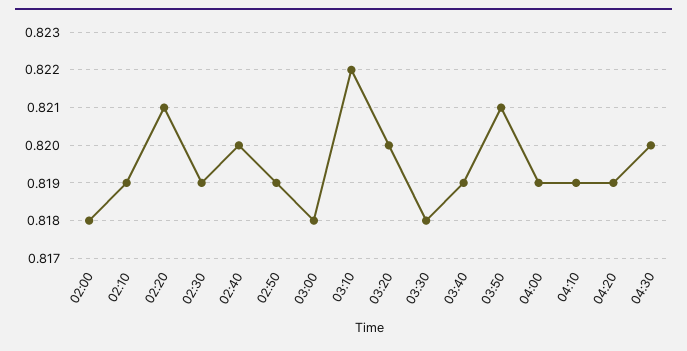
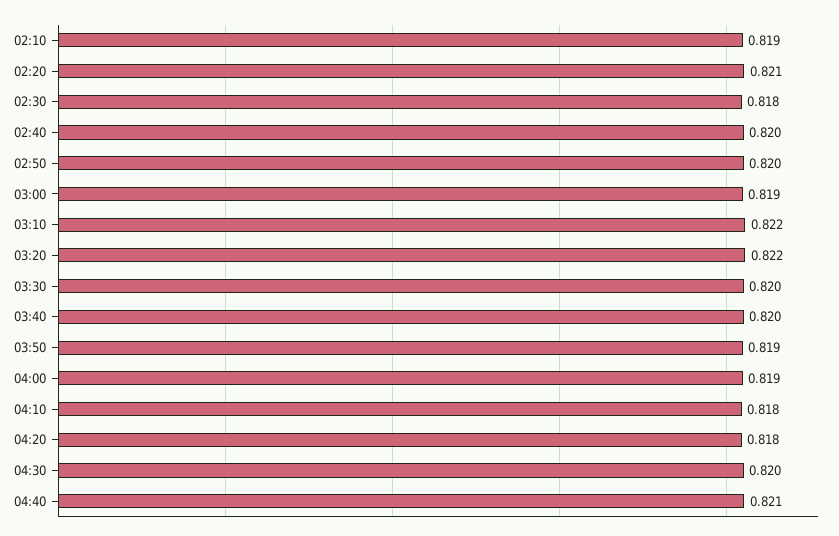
02:00: 0.818 -> none
02:30: 0.819 -> 0.818
02:50: 0.819 -> 0.82
03:00: 0.818 -> 0.819
03:20: 0.82 -> 0.822
03:30: 0.818 -> 0.82
03:40: 0.819 -> 0.82
03:50: 0.821 -> 0.819
04:10: 0.819 -> 0.818
04:20: 0.819 -> 0.818
04:40: none -> 0.821

